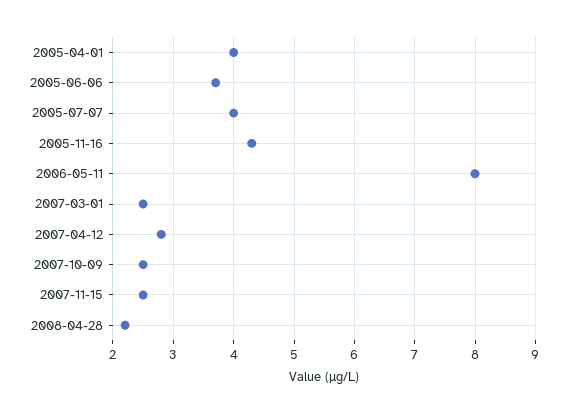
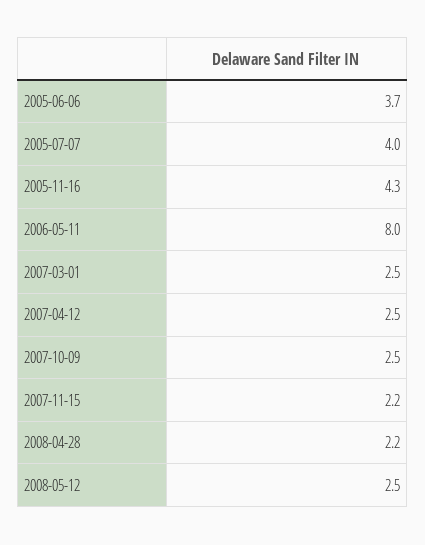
2005-04-01: 4 -> none
2007-04-12: 2.8 -> 2.5
2007-11-15: 2.5 -> 2.2
2008-05-12: none -> 2.5

